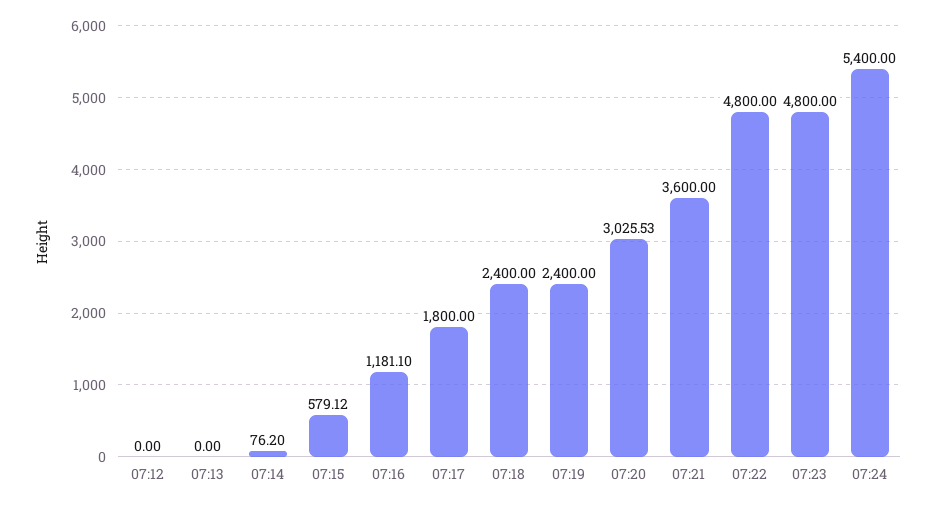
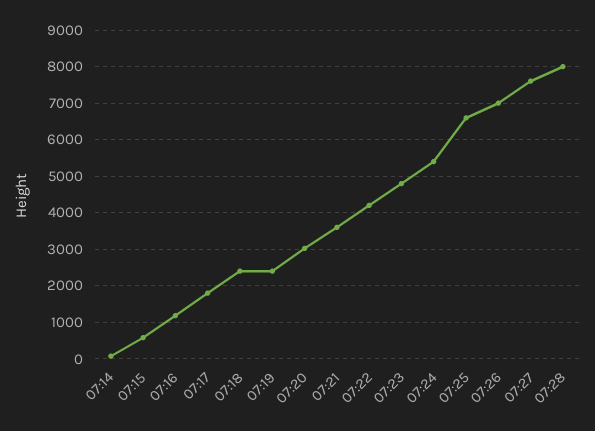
07:12: 0 -> none
07:13: 0 -> none
07:22: 4800 -> 4200
07:25: none -> 6600
07:26: none -> 7000
07:27: none -> 7600
07:28: none -> 8000

